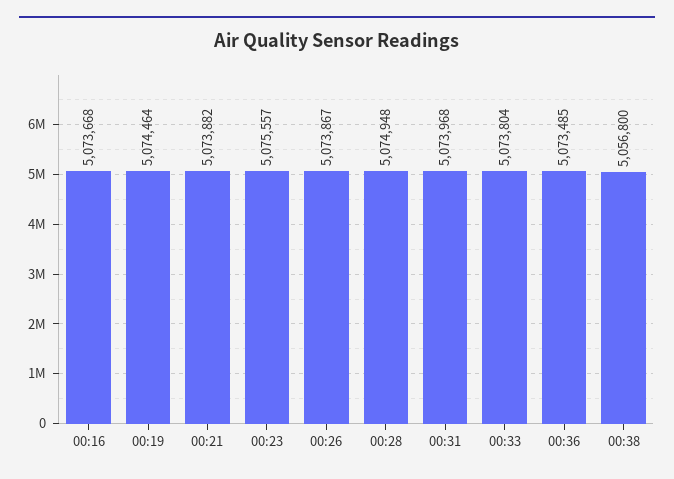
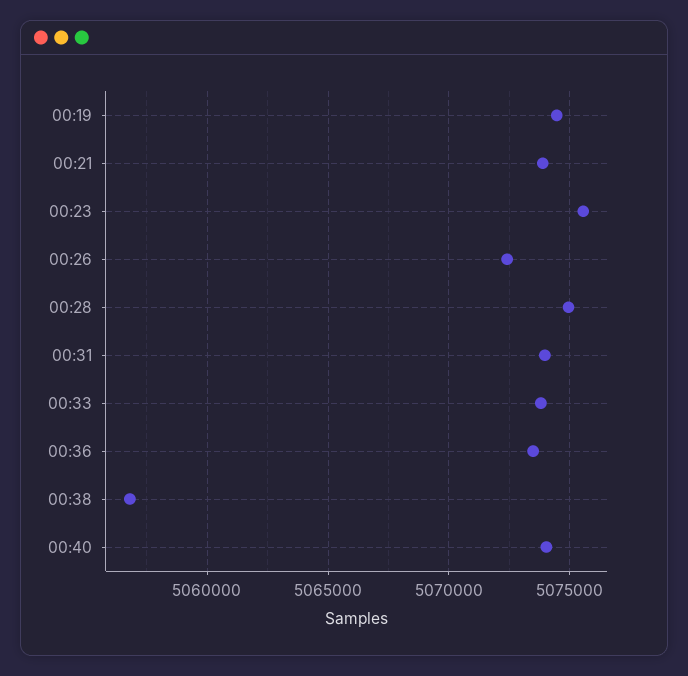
00:16: 5073668 -> none
00:26: 5073867 -> 5072500
00:40: none -> 5074000

